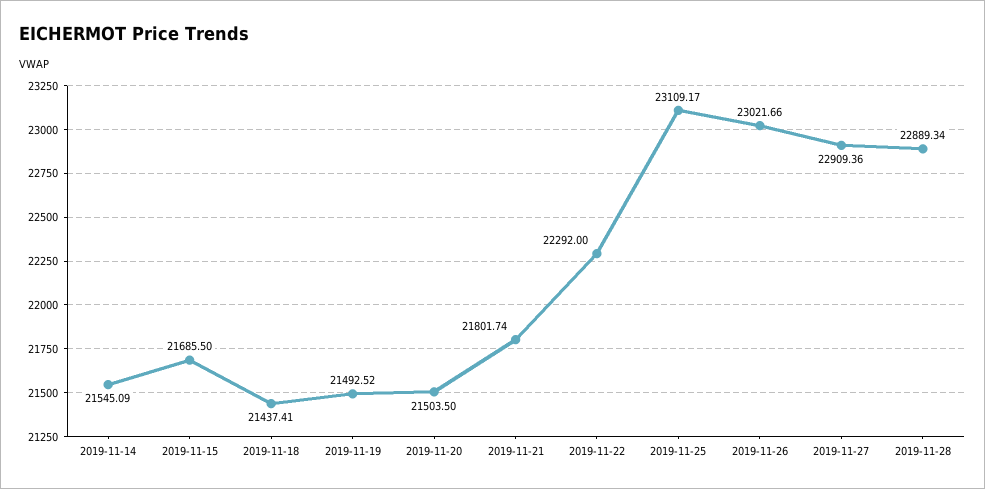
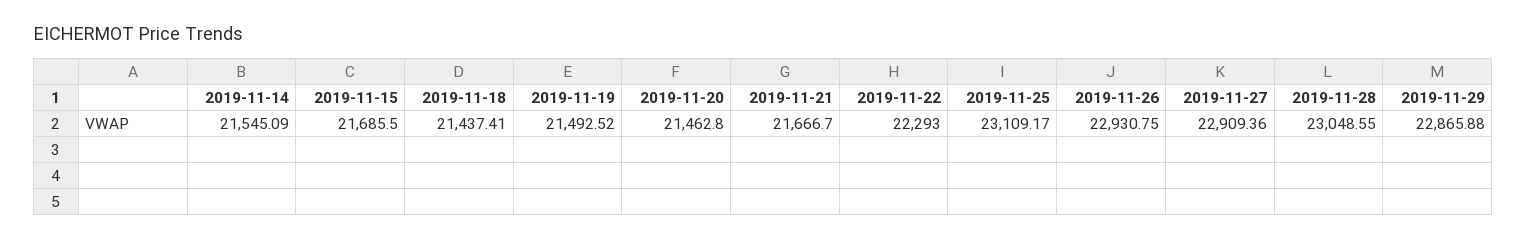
2019-11-20: 21503.5 -> 21462.8
2019-11-21: 21801.74 -> 21666.7
2019-11-22: 22292 -> 22293
2019-11-26: 23021.66 -> 22930.75
2019-11-28: 22889.34 -> 23048.55
2019-11-29: none -> 22865.88

